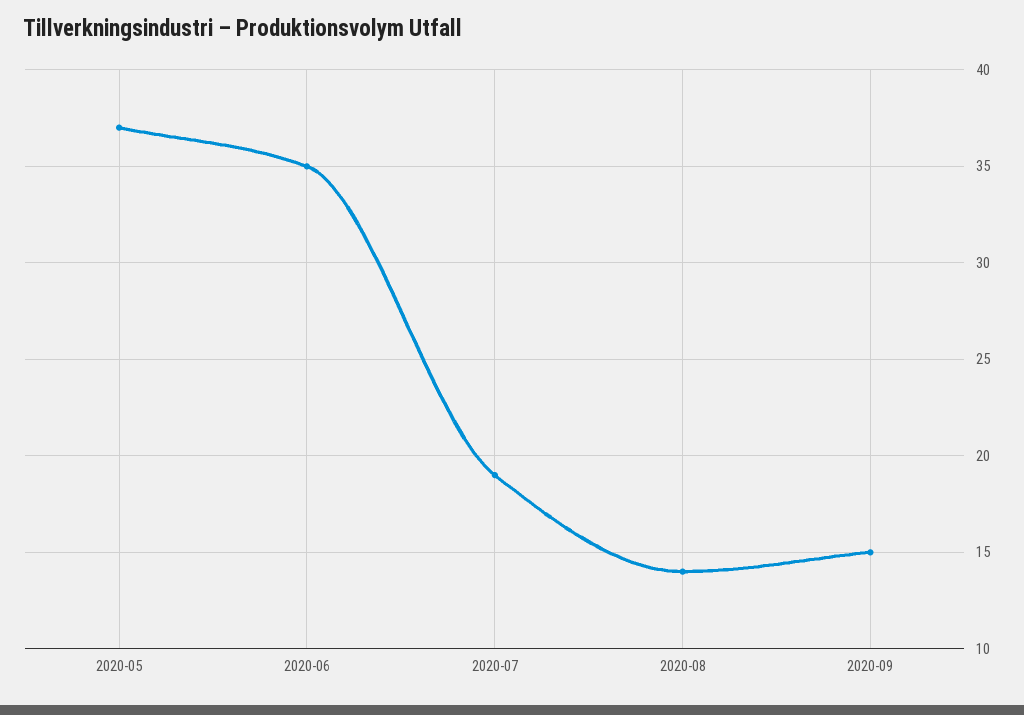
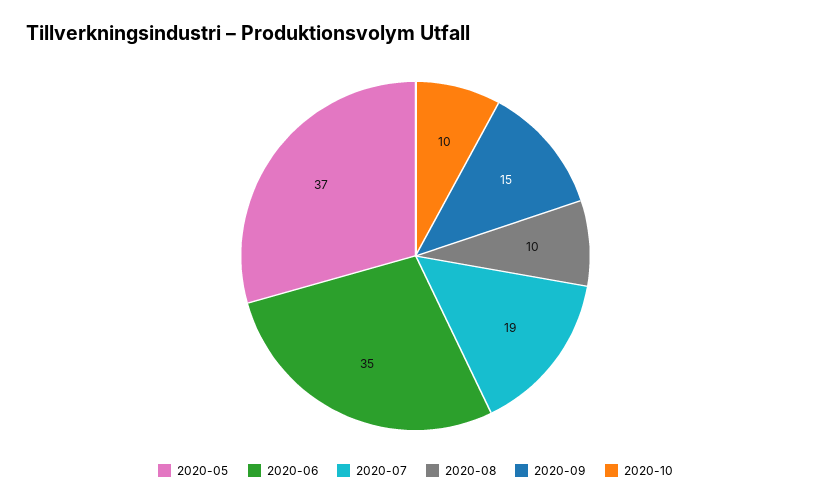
2020-08: 14 -> 10
2020-10: none -> 10

